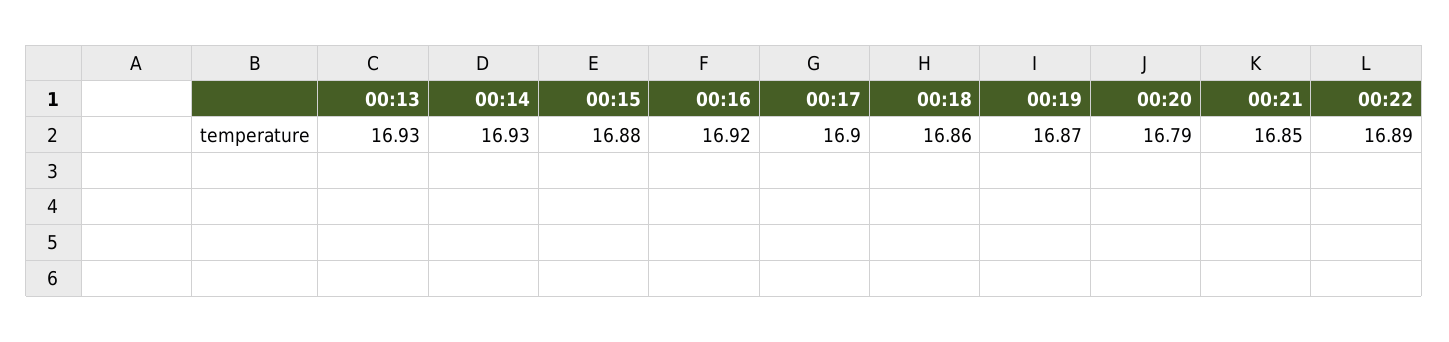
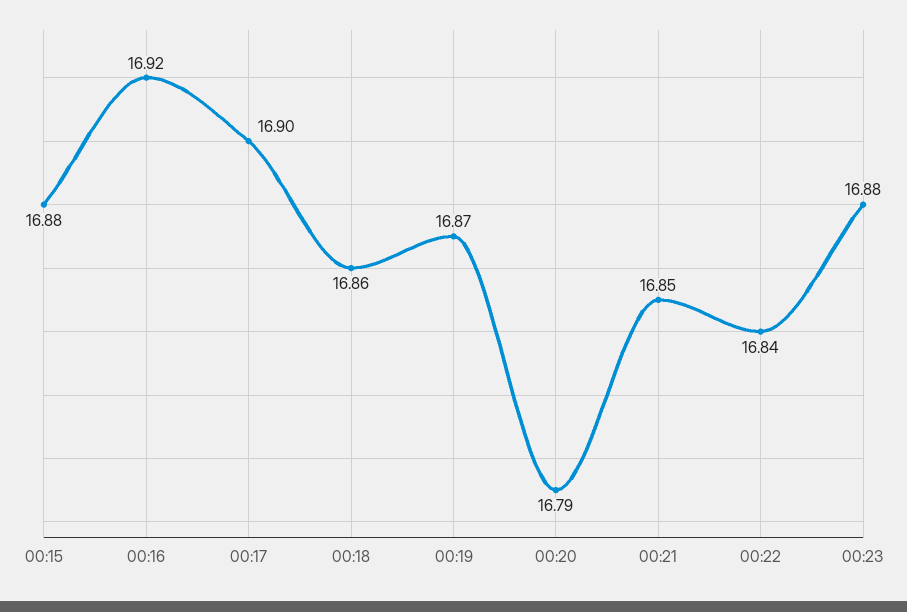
00:13: 16.93 -> none
00:14: 16.93 -> none
00:22: 16.89 -> 16.84
00:23: none -> 16.88

